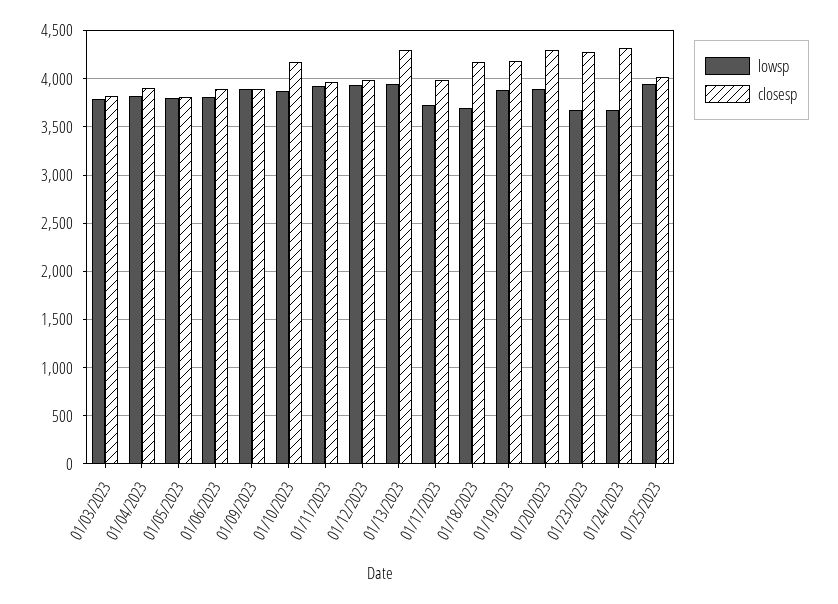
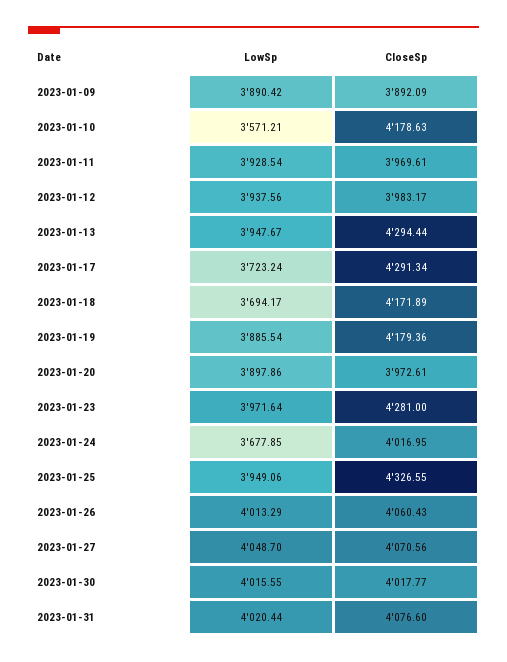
lowsp, 01/03/2023: 3800 -> none
closesp, 01/03/2023: 3800 -> none
lowsp, 01/04/2023: 3800 -> none
closesp, 01/04/2023: 3900 -> none
lowsp, 01/05/2023: 3800 -> none
closesp, 01/05/2023: 3800 -> none
lowsp, 01/06/2023: 3800 -> none
closesp, 01/06/2023: 3900 -> none
lowsp, 01/10/2023: 3900 -> 3571.21
closesp, 01/17/2023: 4000 -> 4291.34
closesp, 01/20/2023: 4300 -> 3972.61
lowsp, 01/23/2023: 3700 -> 3971.64
closesp, 01/24/2023: 4300 -> 4016.95
closesp, 01/25/2023: 4000 -> 4326.55
lowsp, 2023-01-26: none -> 4013.29
closesp, 2023-01-26: none -> 4060.43
lowsp, 2023-01-27: none -> 4048.7
closesp, 2023-01-27: none -> 4070.56
lowsp, 2023-01-30: none -> 4015.55
closesp, 2023-01-30: none -> 4017.77
lowsp, 2023-01-31: none -> 4020.44
closesp, 2023-01-31: none -> 4076.6

